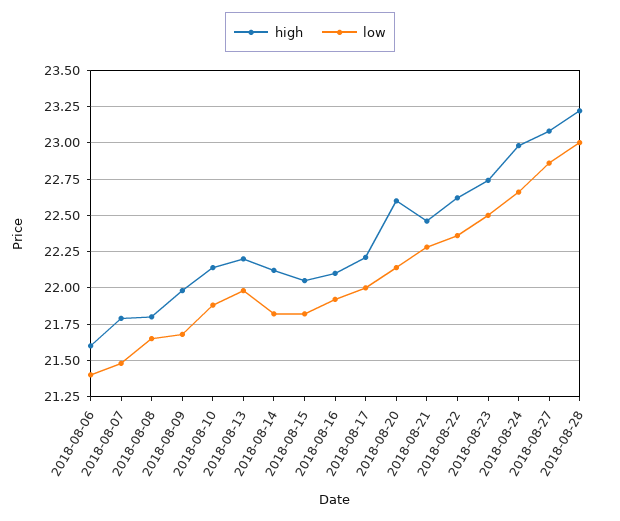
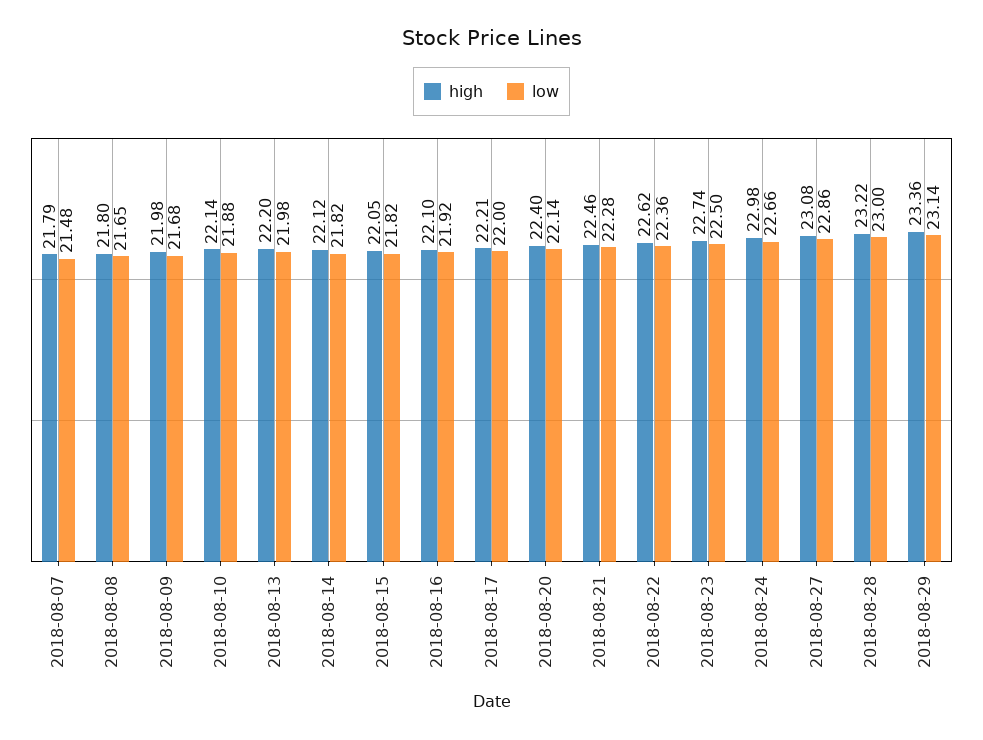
high, 2018-08-06: 21.6 -> none
low, 2018-08-06: 21.4 -> none
high, 2018-08-20: 22.6 -> 22.4
high, 2018-08-29: none -> 23.36
low, 2018-08-29: none -> 23.14

